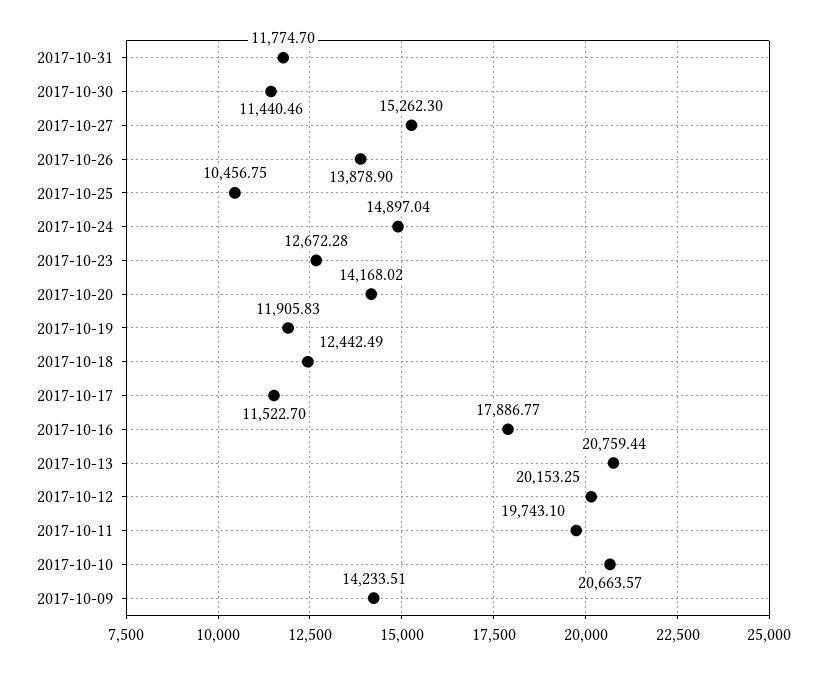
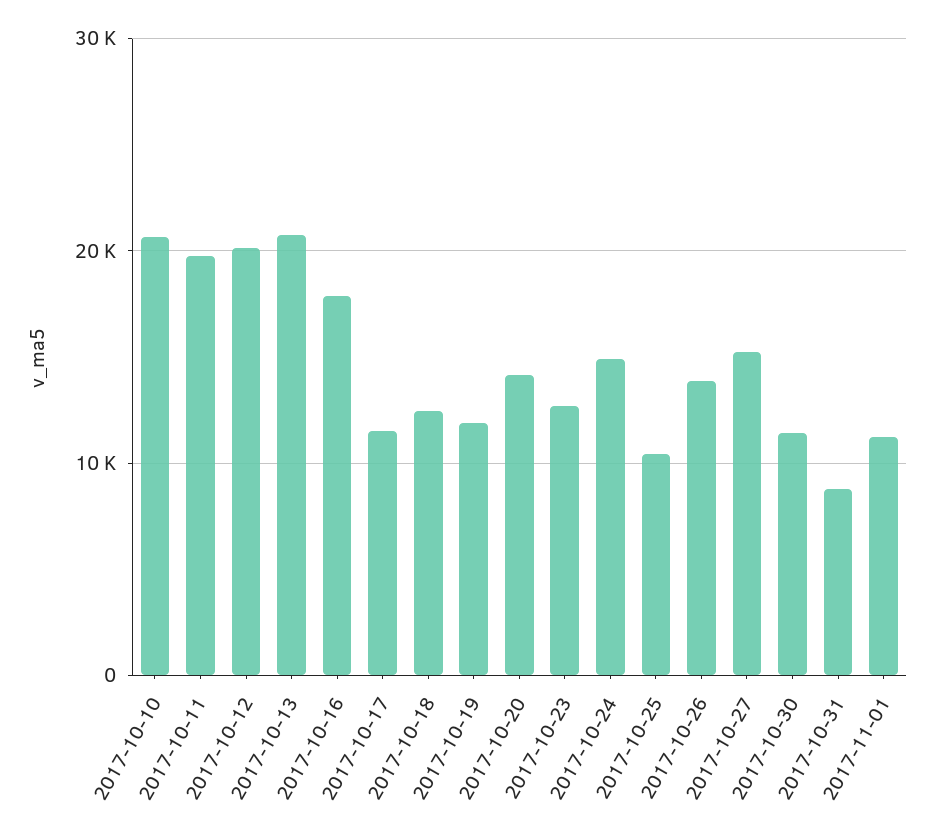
2017-10-31: 11774.7 -> 9000
2017-10-09: 14233.51 -> none
2017-11-01: none -> 11000

